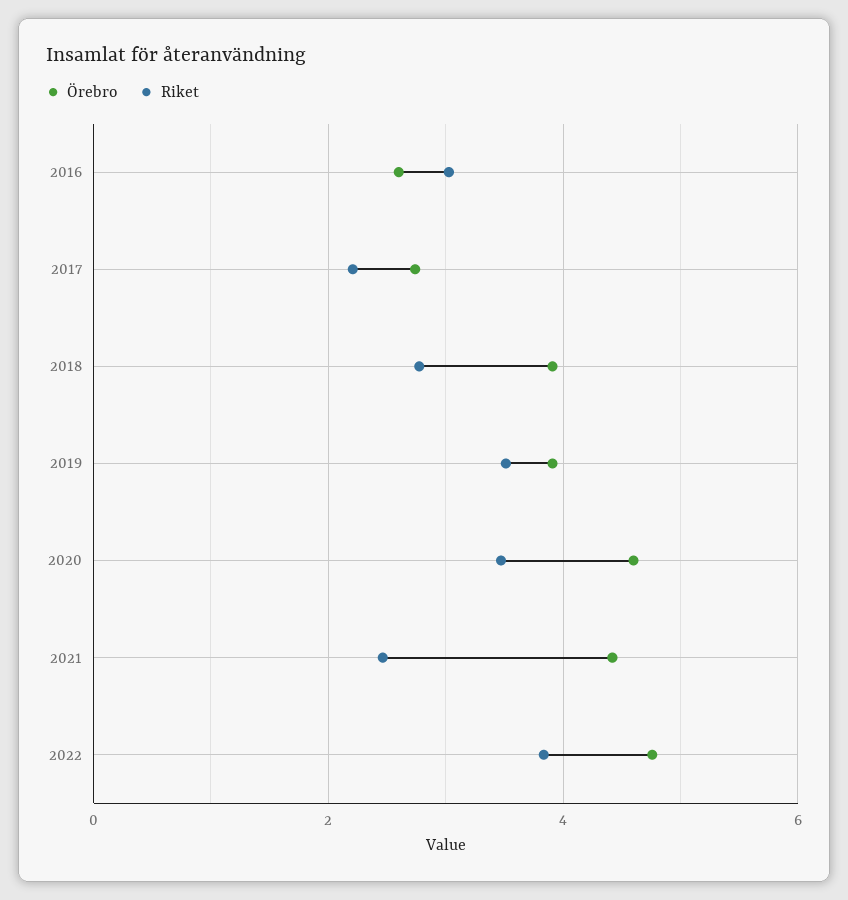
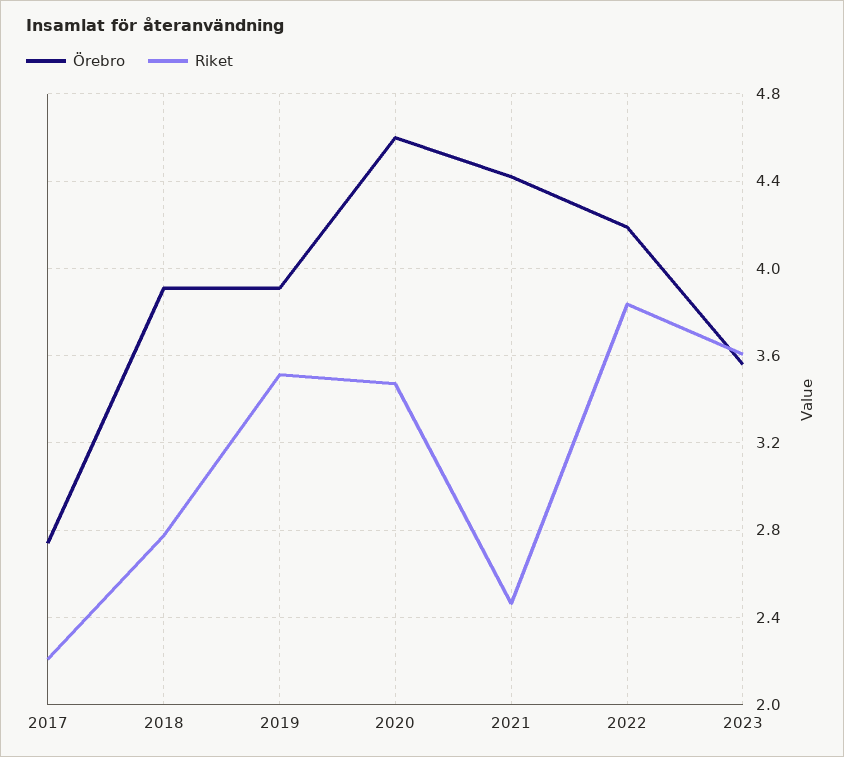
Örebro, 2016: 2.6 -> none
Riket, 2016: 3 -> none
Örebro, 2022: 4.8 -> 4.2
Örebro, 2023: none -> 3.55
Riket, 2023: none -> 3.6

